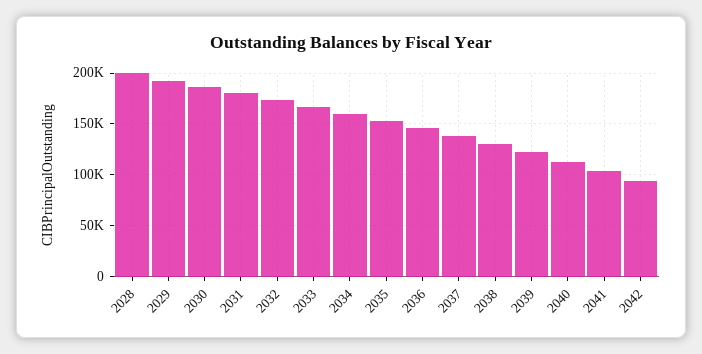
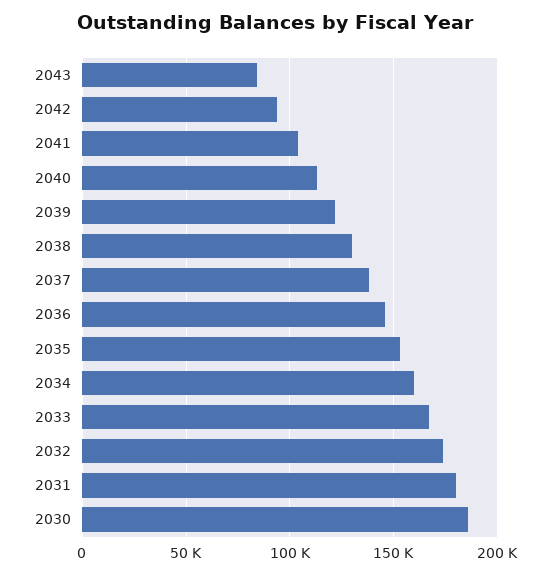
2028: 200000 -> none
2029: 190000 -> none
2043: none -> 85000

